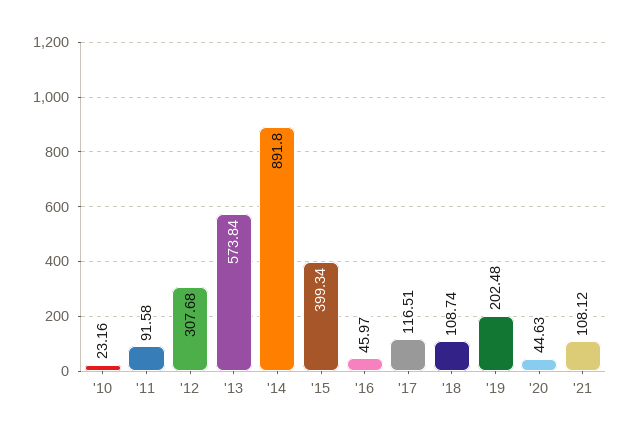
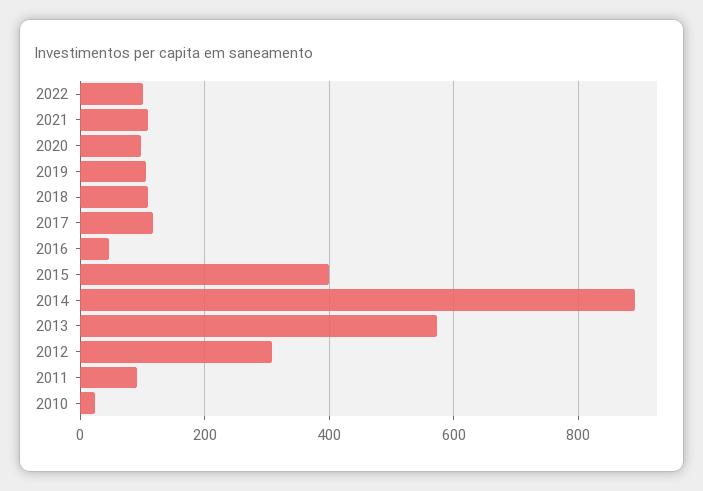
'19: 202.48 -> 100
'20: 44.63 -> 100
2022: none -> 100

